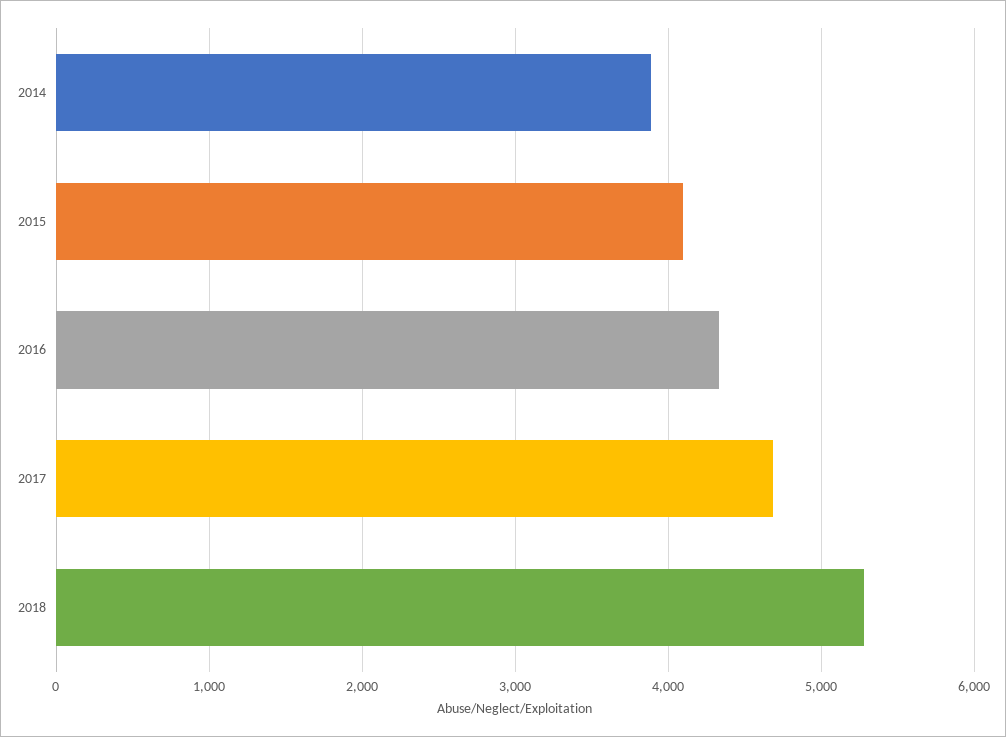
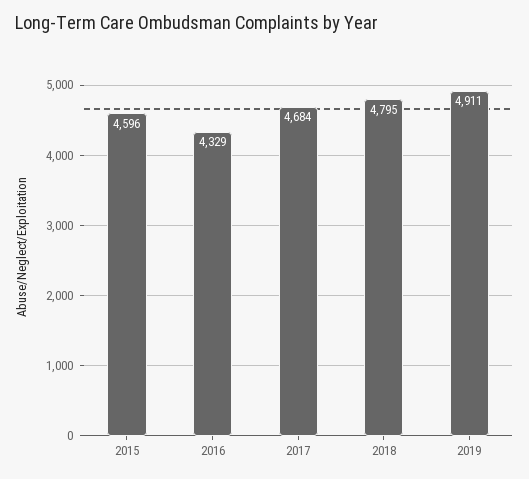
2014: 3900 -> none
2015: 4100 -> 4596
2018: 5300 -> 4795
2019: none -> 4911

